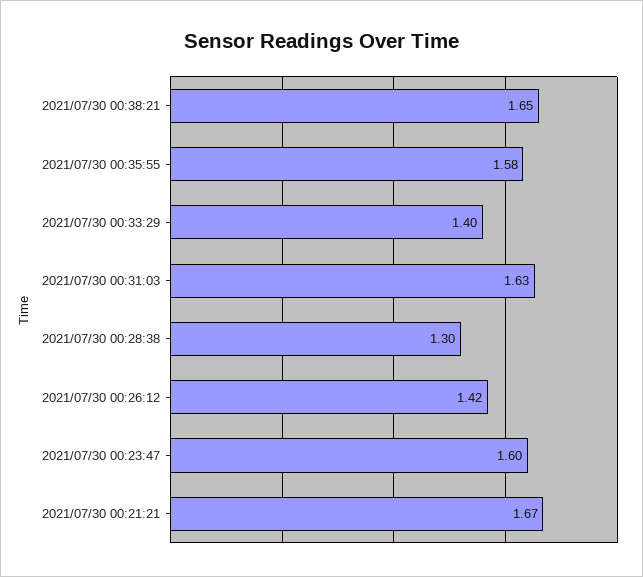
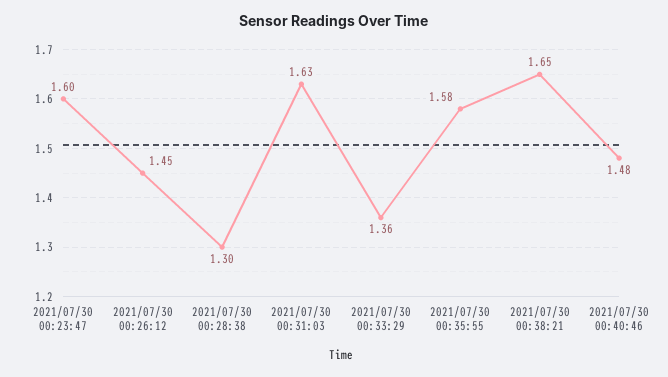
2021/07/30 00:33:29: 1.4 -> 1.36
2021/07/30 00:26:12: 1.42 -> 1.45
2021/07/30 00:21:21: 1.67 -> none
2021/07/30 00:40:46: none -> 1.48

